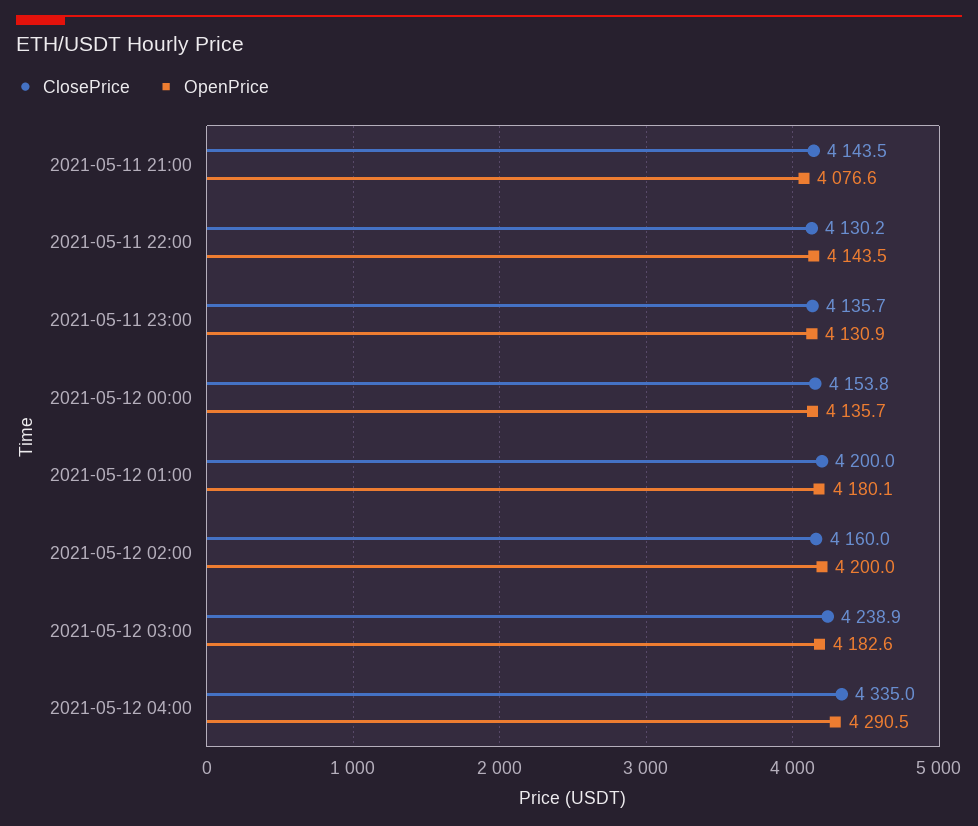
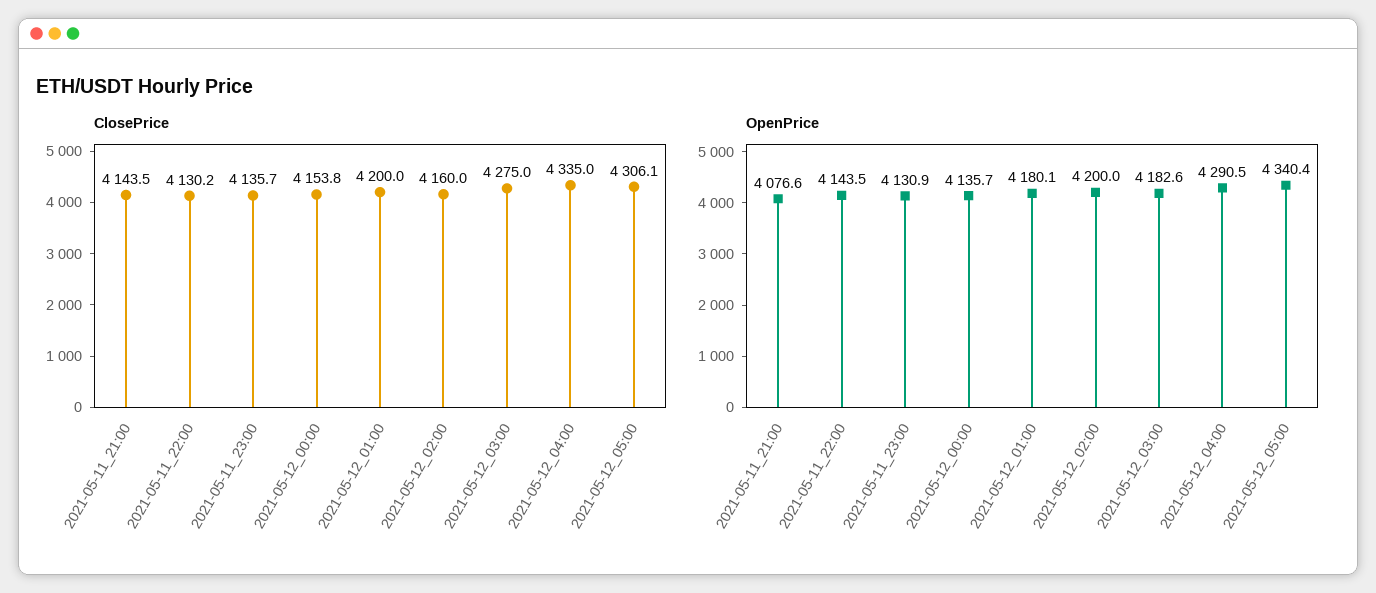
ClosePrice, 2021-05-12 03:00: 4238.9 -> 4275
ClosePrice, 2021-05-12_05:00: none -> 4306.1
OpenPrice, 2021-05-12_05:00: none -> 4340.4

